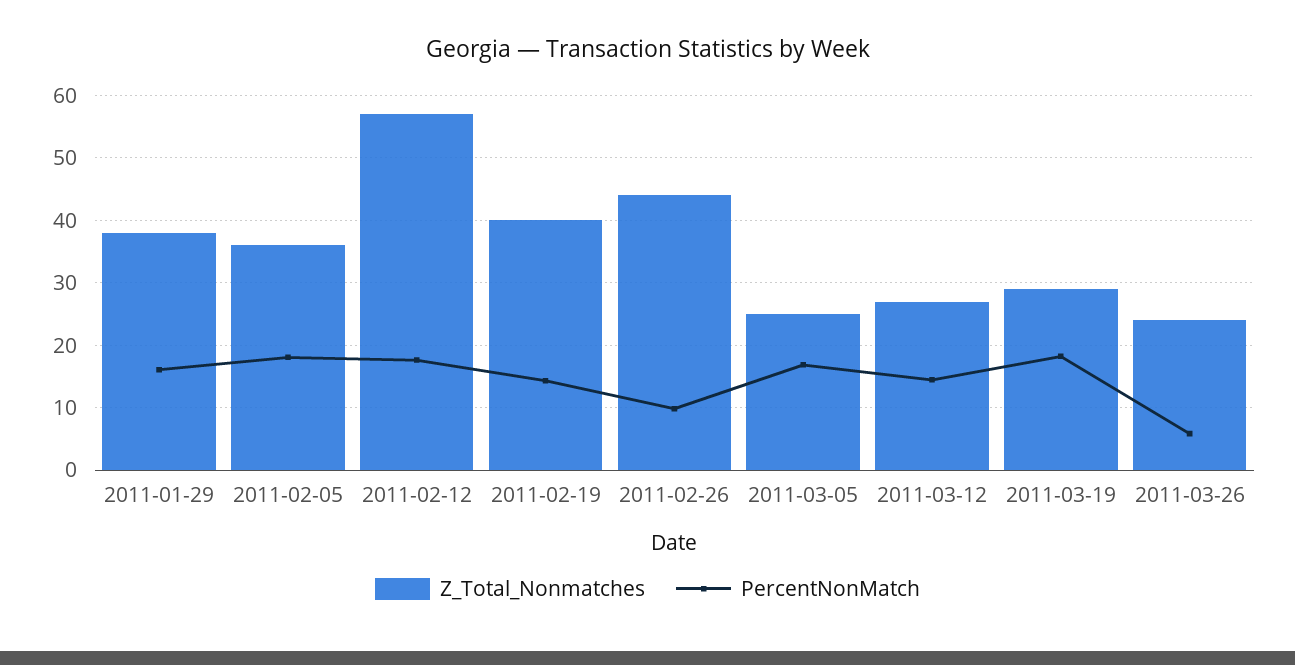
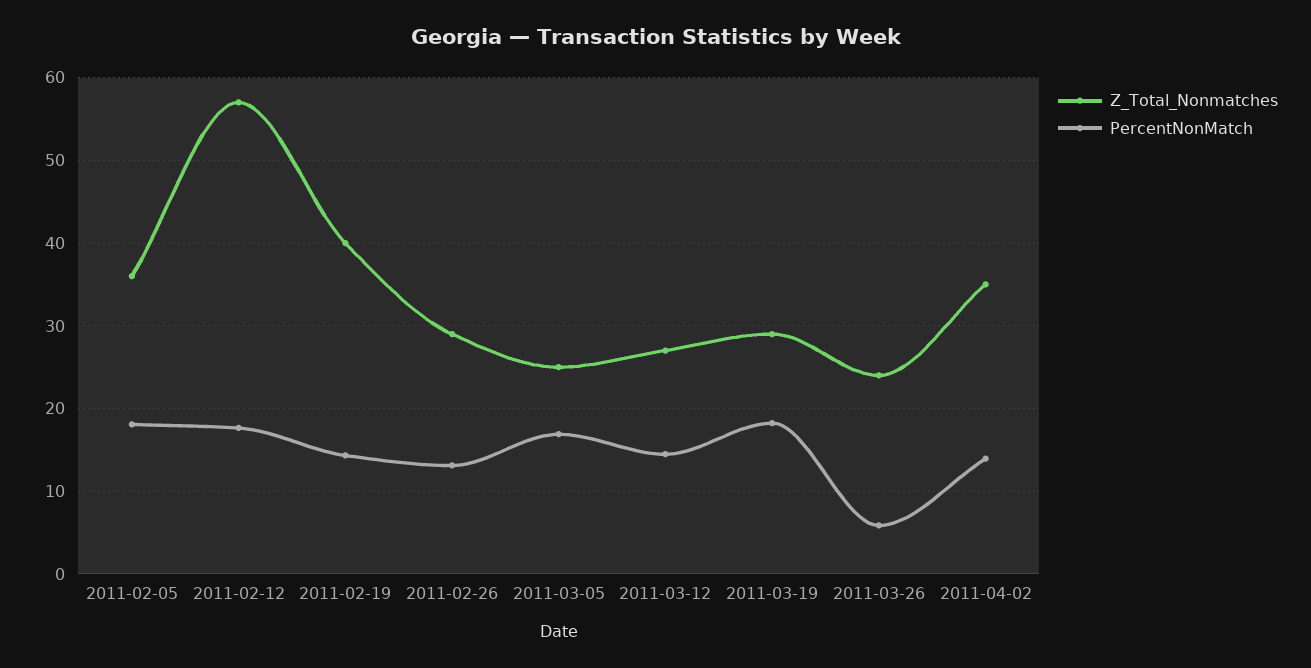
Z_Total_Nonmatches, 2011-01-29: 38 -> none
PercentNonMatch, 2011-01-29: 16 -> none
Z_Total_Nonmatches, 2011-02-26: 44 -> 29
PercentNonMatch, 2011-02-26: 10 -> 13
Z_Total_Nonmatches, 2011-04-02: none -> 35
PercentNonMatch, 2011-04-02: none -> 14

